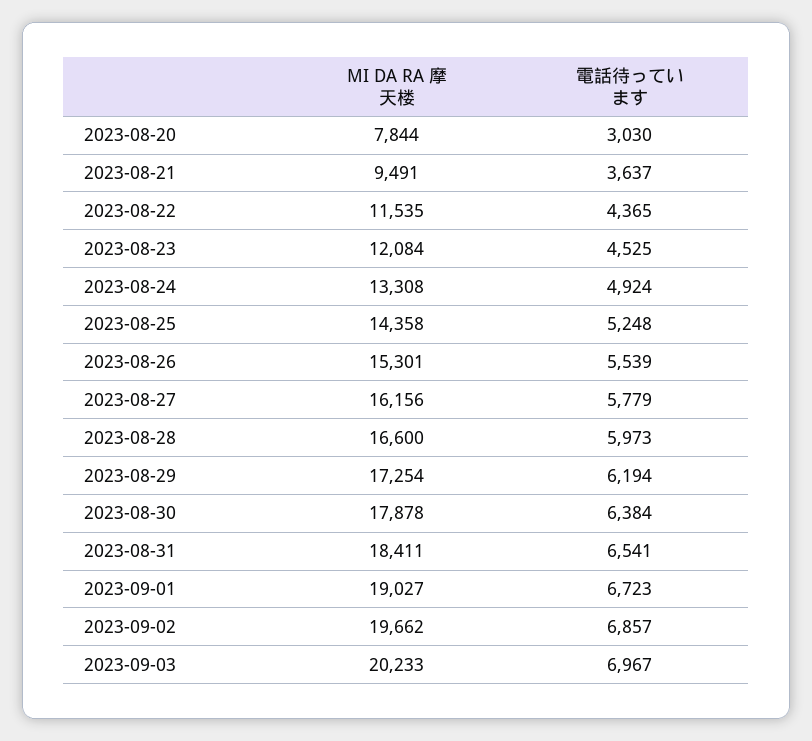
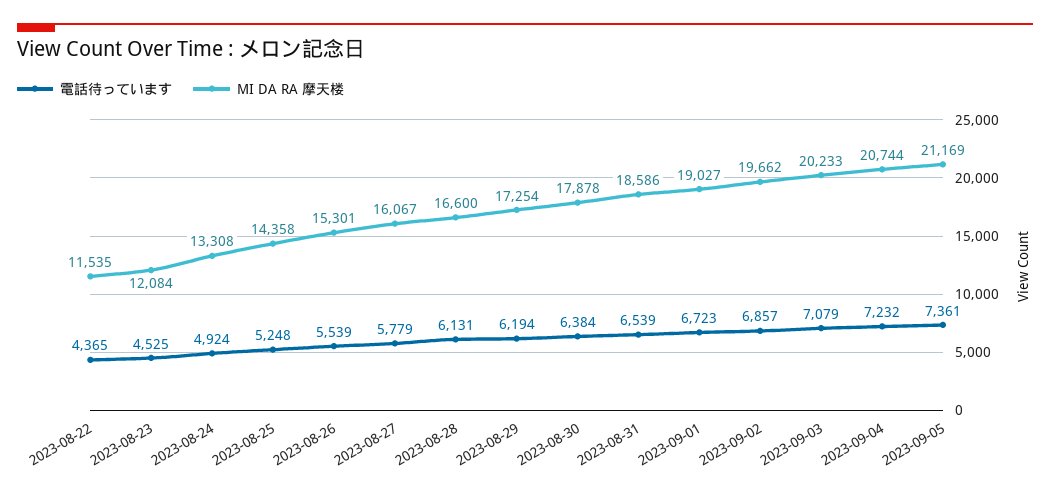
MI DA RA 摩天楼, 2023-08-20: 7844 -> none
電話待っています, 2023-08-20: 3030 -> none
MI DA RA 摩天楼, 2023-08-21: 9491 -> none
電話待っています, 2023-08-21: 3637 -> none
MI DA RA 摩天楼, 2023-08-27: 16156 -> 16067
電話待っています, 2023-08-28: 5973 -> 6131
MI DA RA 摩天楼, 2023-08-31: 18411 -> 18586
電話待っています, 2023-08-31: 6541 -> 6539
電話待っています, 2023-09-03: 6967 -> 7079
電話待っています, 2023-09-04: none -> 7232
MI DA RA 摩天楼, 2023-09-04: none -> 20744
電話待っています, 2023-09-05: none -> 7361
MI DA RA 摩天楼, 2023-09-05: none -> 21169

